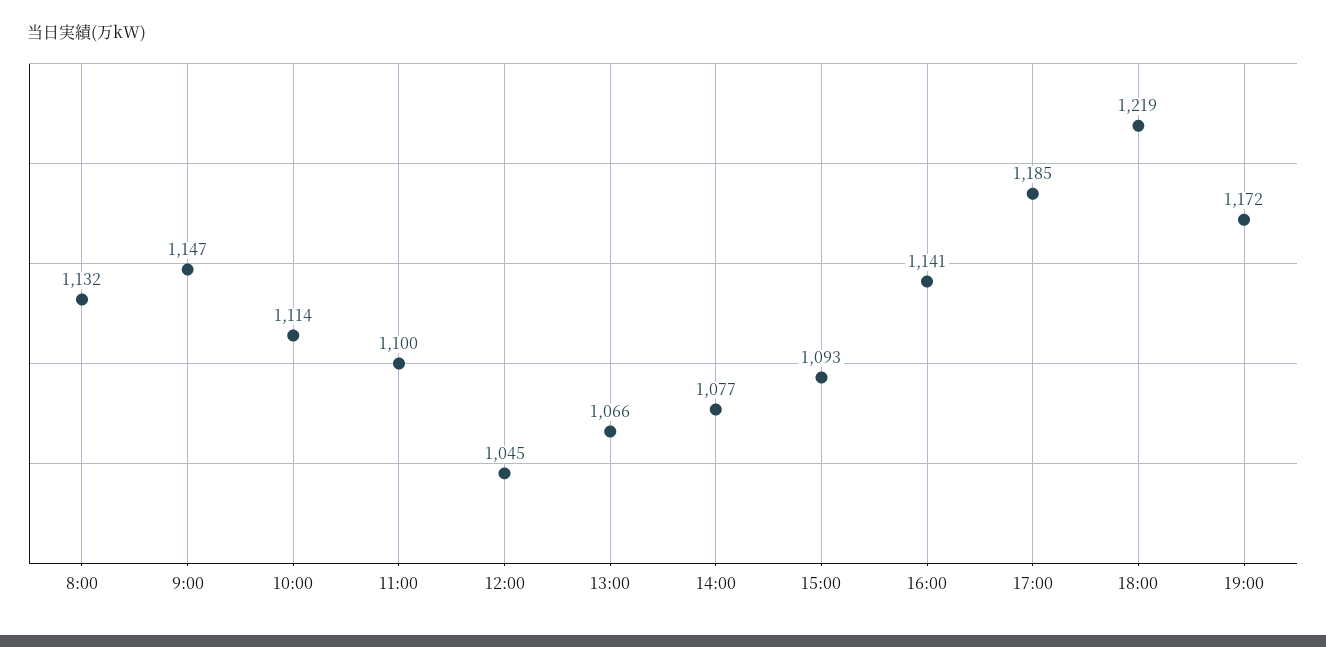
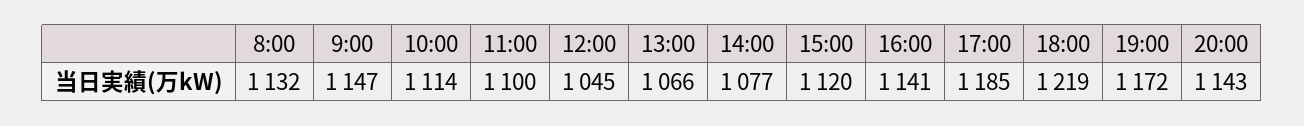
15:00: 1093 -> 1120
20:00: none -> 1143

